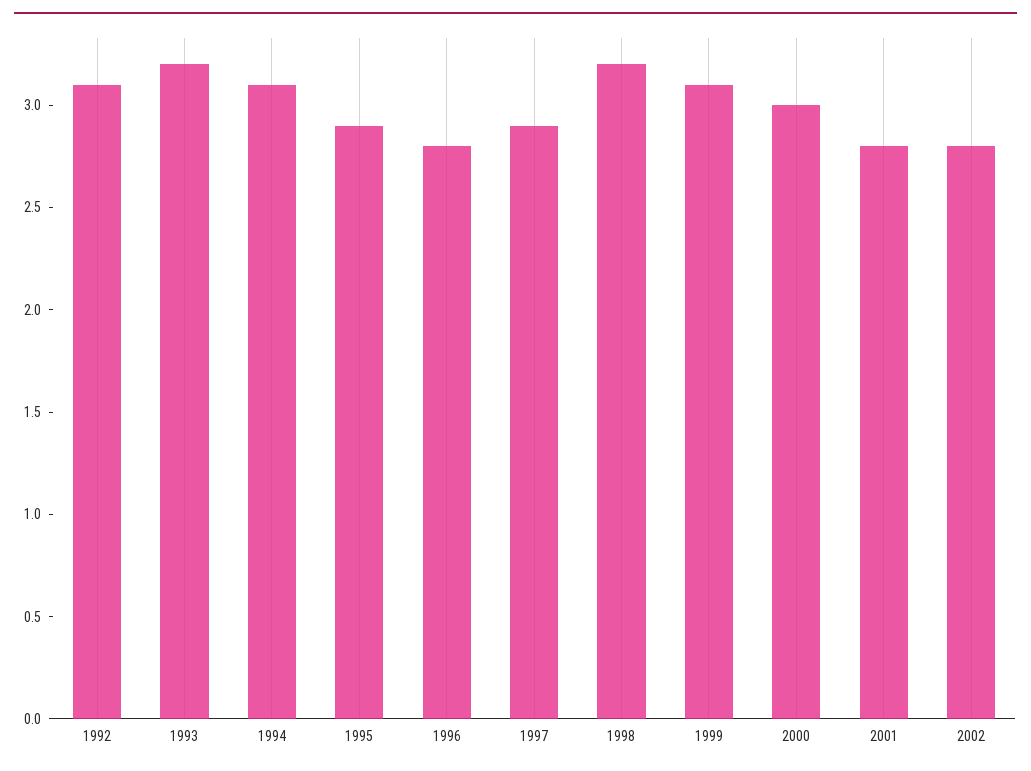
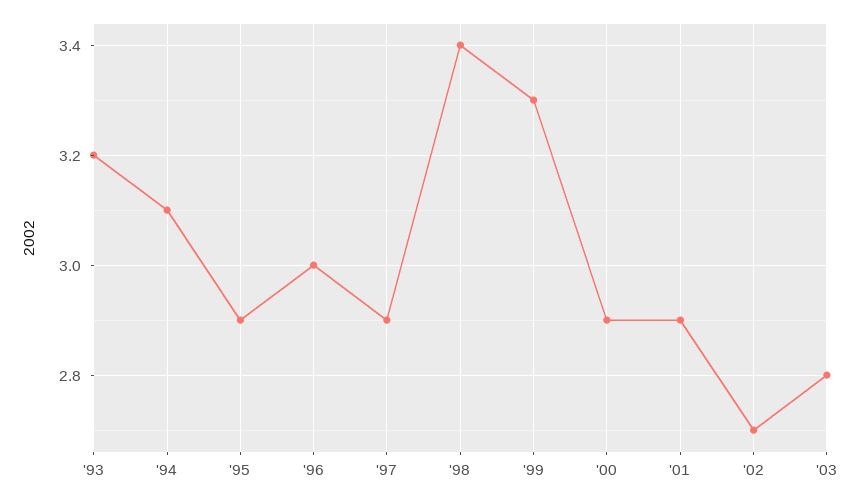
1992: 3.1 -> none
1996: 2.8 -> 3
1998: 3.2 -> 3.4
1999: 3.1 -> 3.3
2000: 3 -> 2.9
2001: 2.8 -> 2.9
2002: 2.8 -> 2.7
'03: none -> 2.8

